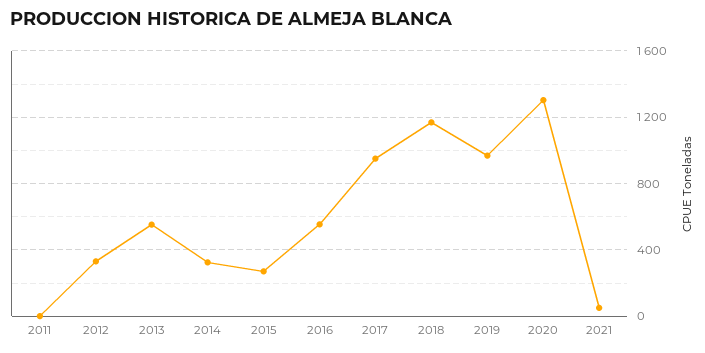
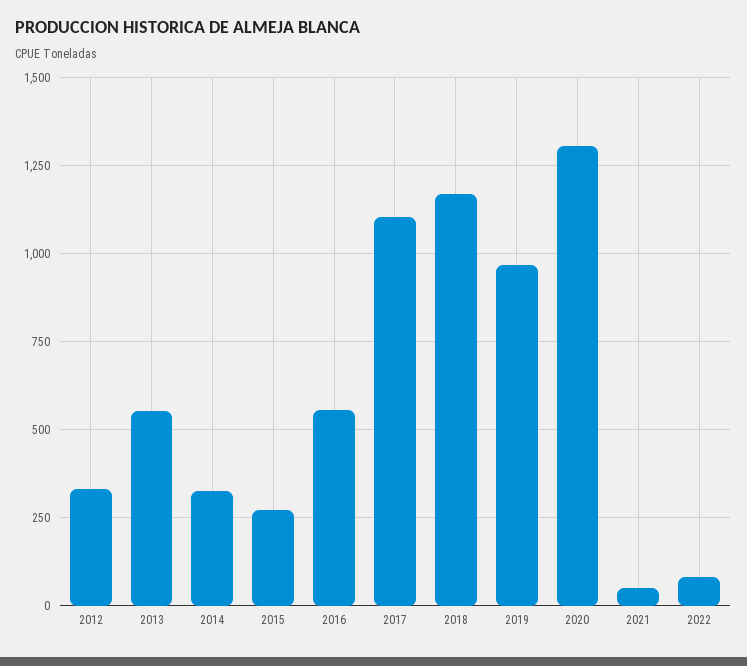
2011: 0 -> none
2017: 950 -> 1100
2022: none -> 75

